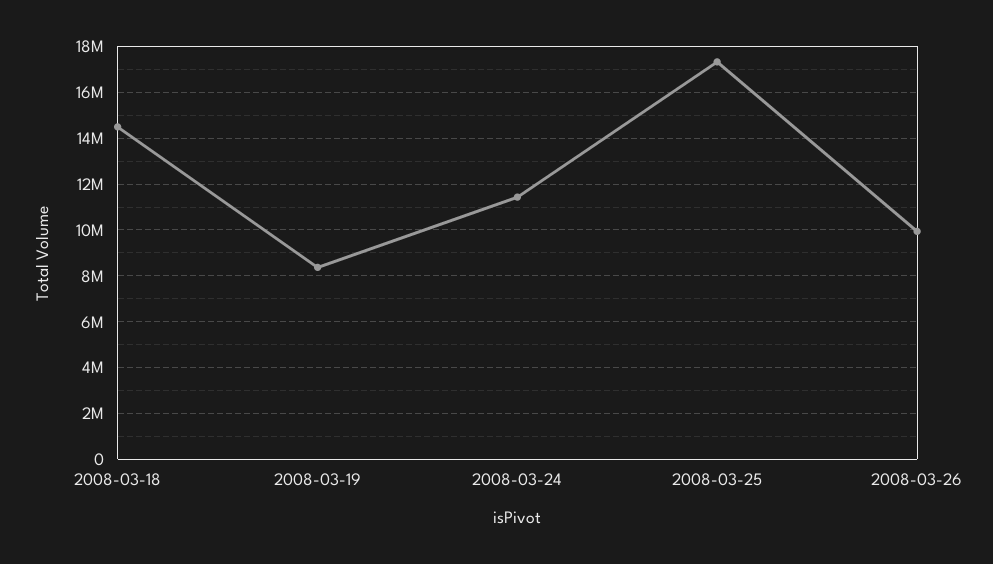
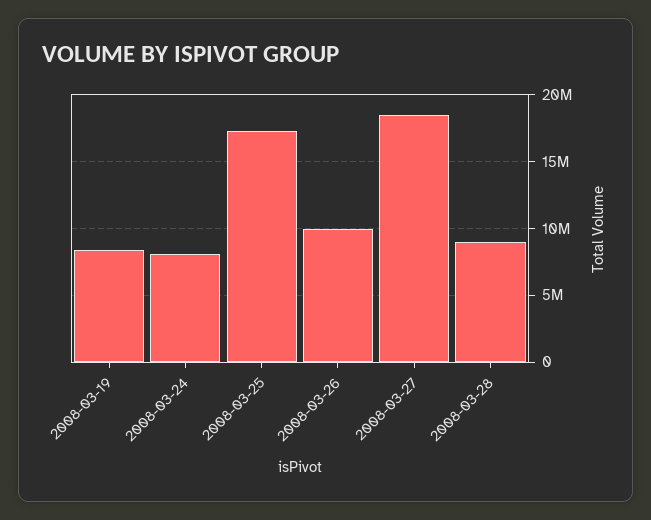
2008-03-18: 14500000 -> none
2008-03-24: 11500000 -> 8000000
2008-03-27: none -> 18500000
2008-03-28: none -> 9000000

